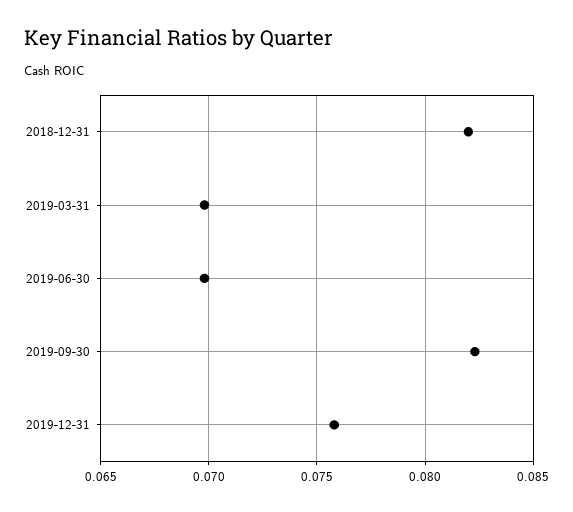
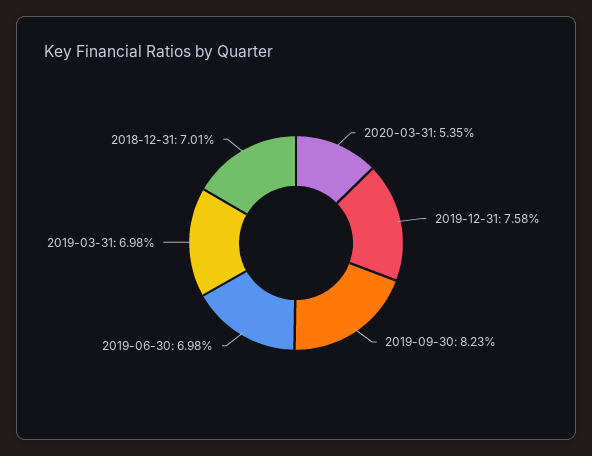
2018-12-31: 0.082 -> 0.0701
2020-03-31: none -> 0.0535

